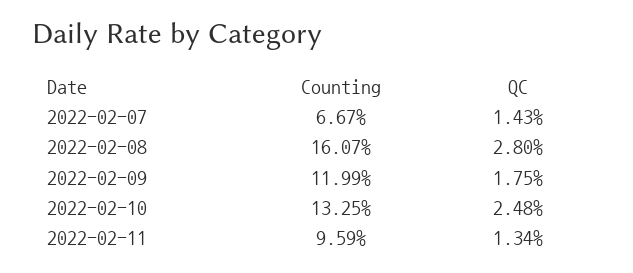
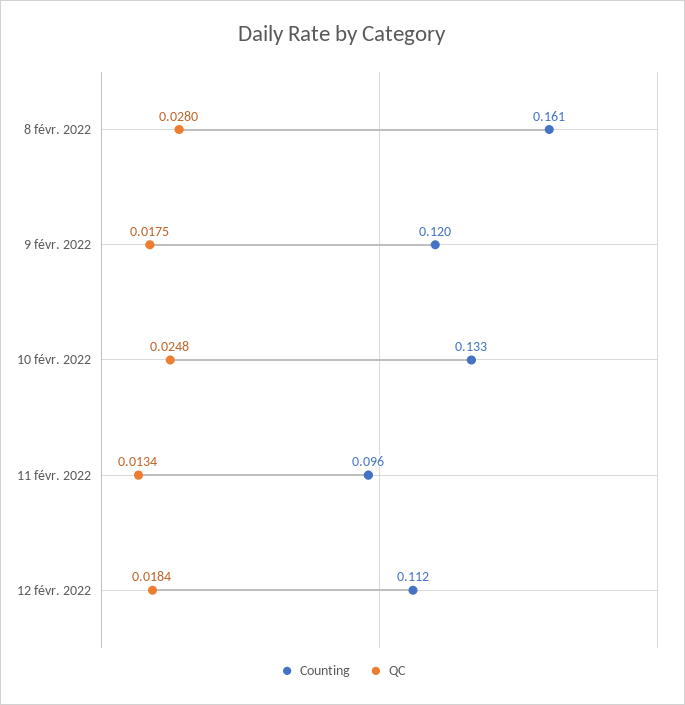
Counting, 2022-02-07: 0.0667 -> none
QC, 2022-02-07: 0.0143 -> none
Counting, 12 févr. 2022: none -> 0.112
QC, 12 févr. 2022: none -> 0.0184

